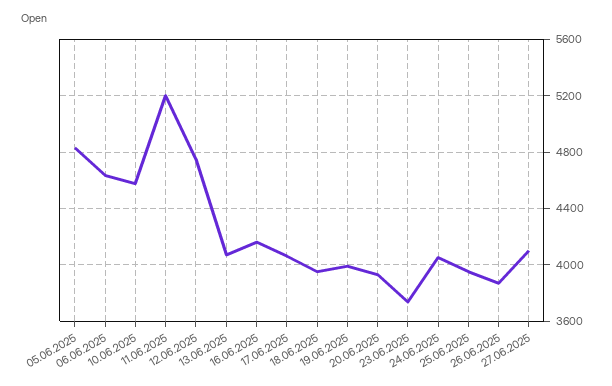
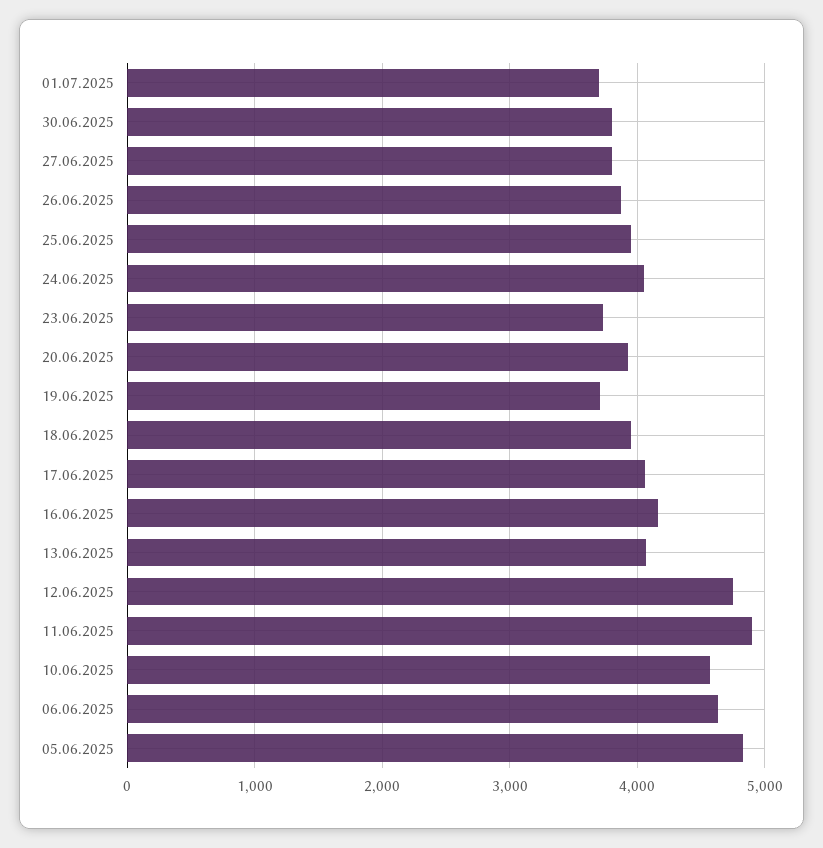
11.06.2025: 5200 -> 4900
19.06.2025: 4000 -> 3700
27.06.2025: 4100 -> 3800
01.07.2025: none -> 3700
30.06.2025: none -> 3800

